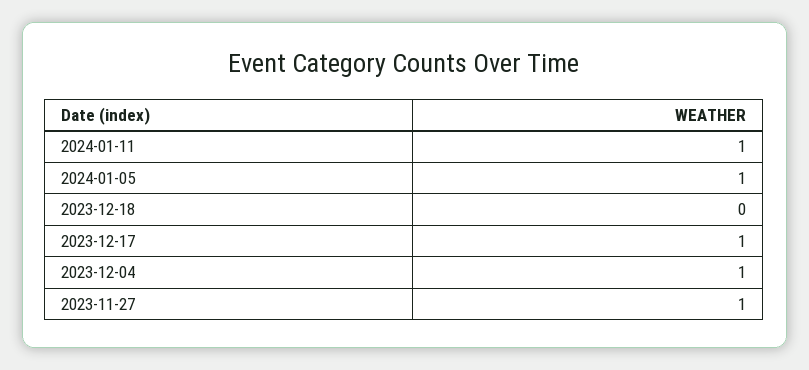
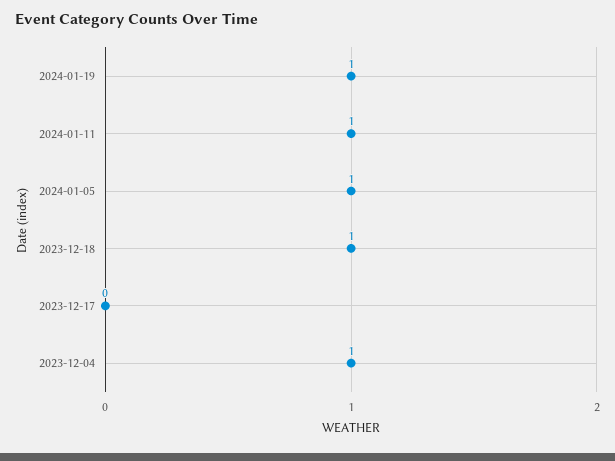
2023-12-18: 0 -> 1
2023-12-17: 1 -> 0
2023-11-27: 1 -> none
2024-01-19: none -> 1

